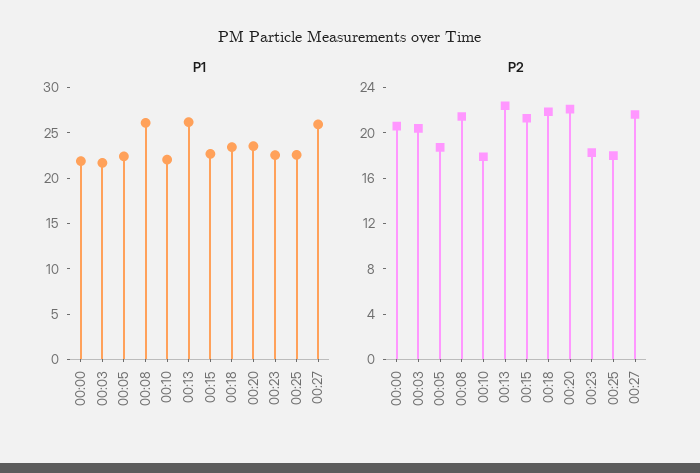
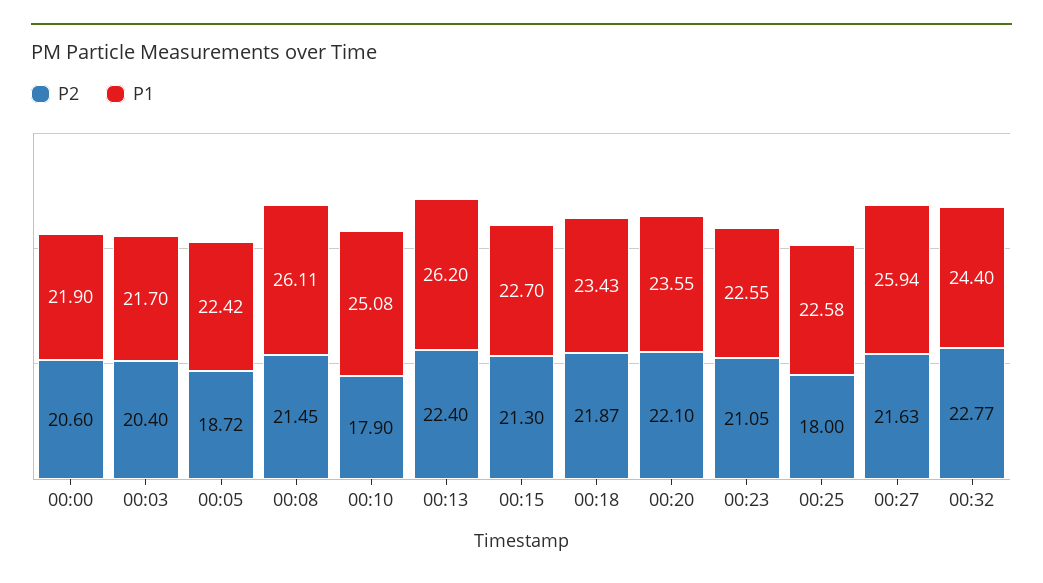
P1, 00:10: 22 -> 25.08
P2, 00:23: 18 -> 21.05
P2, 00:32: none -> 22.77
P1, 00:32: none -> 24.4

